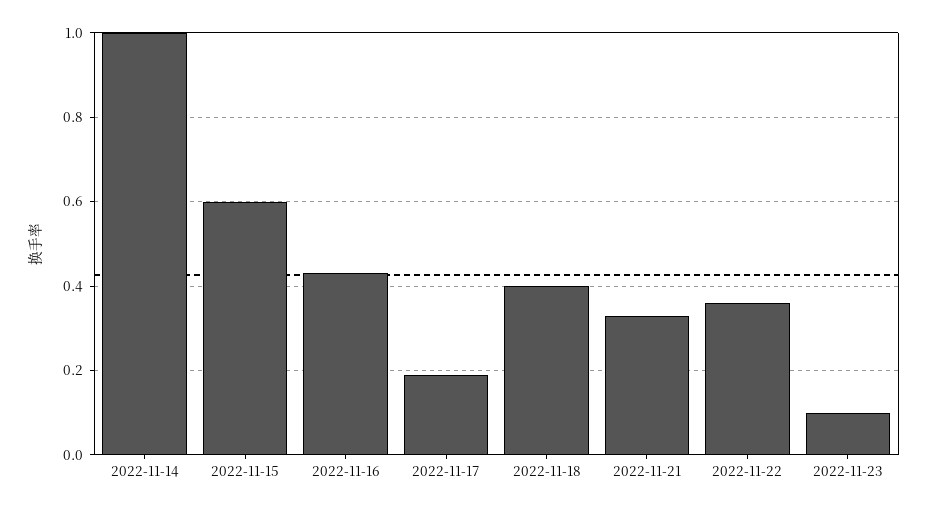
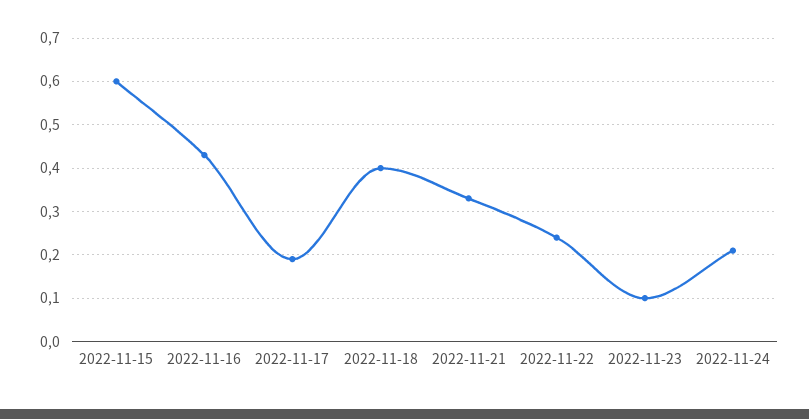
2022-11-14: 1 -> none
2022-11-22: 0.35 -> 0.25
2022-11-24: none -> 0.2

